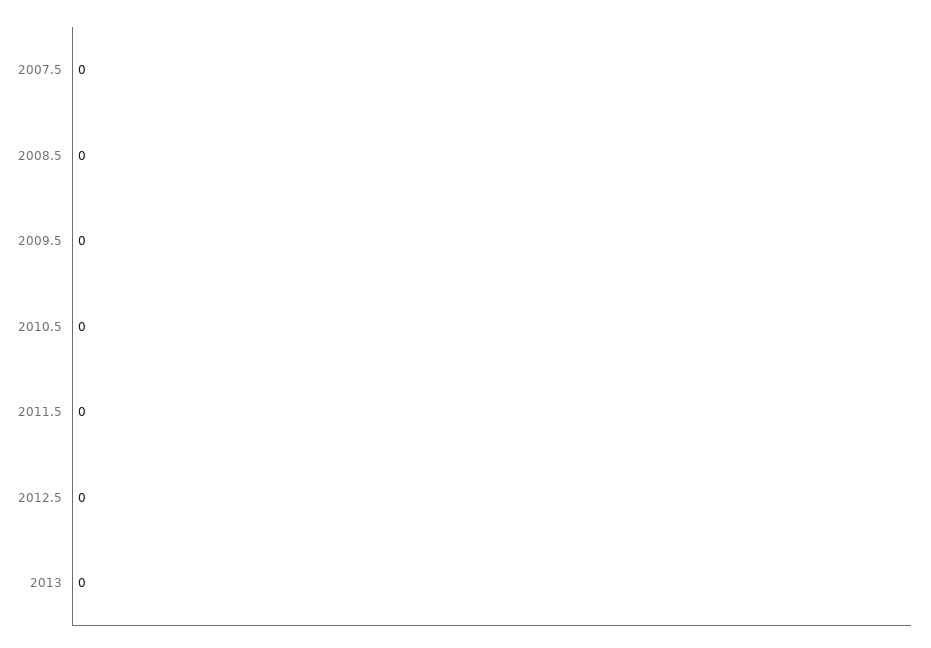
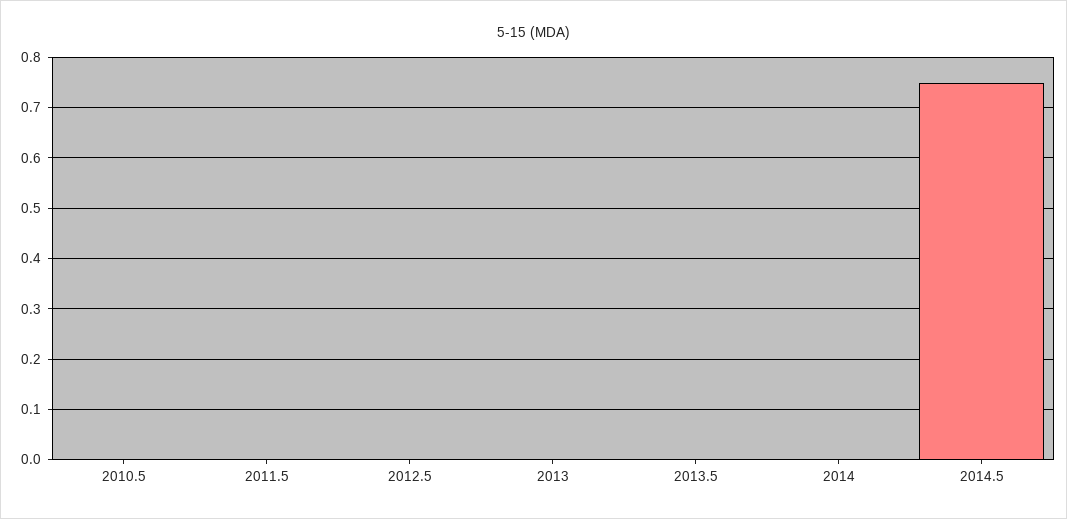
2007.5: 0 -> none
2008.5: 0 -> none
2009.5: 0 -> none
2013.5: none -> 0
2014: none -> 0
2014.5: none -> 0.75

